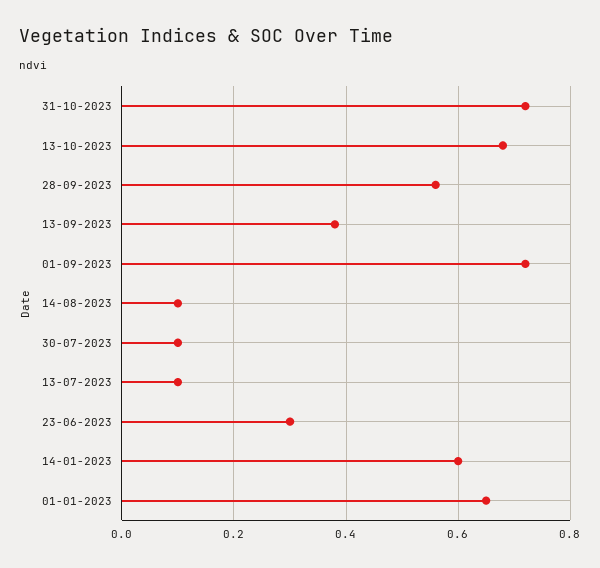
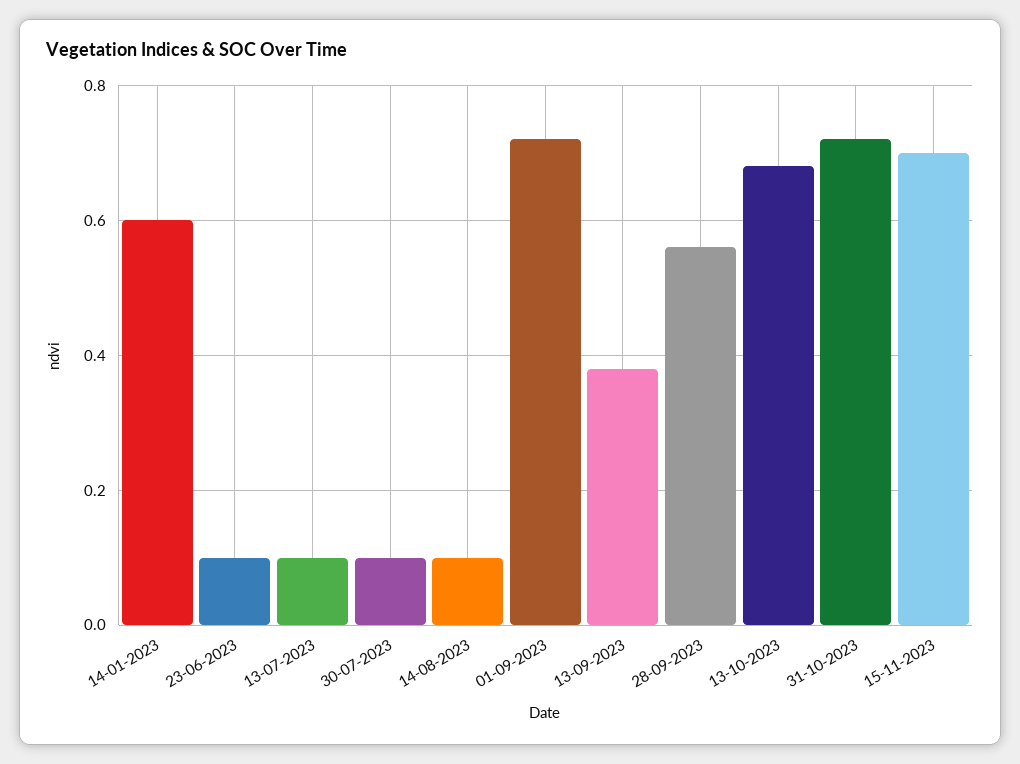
23-06-2023: 0.3 -> 0.1
01-01-2023: 0.65 -> none
15-11-2023: none -> 0.7

